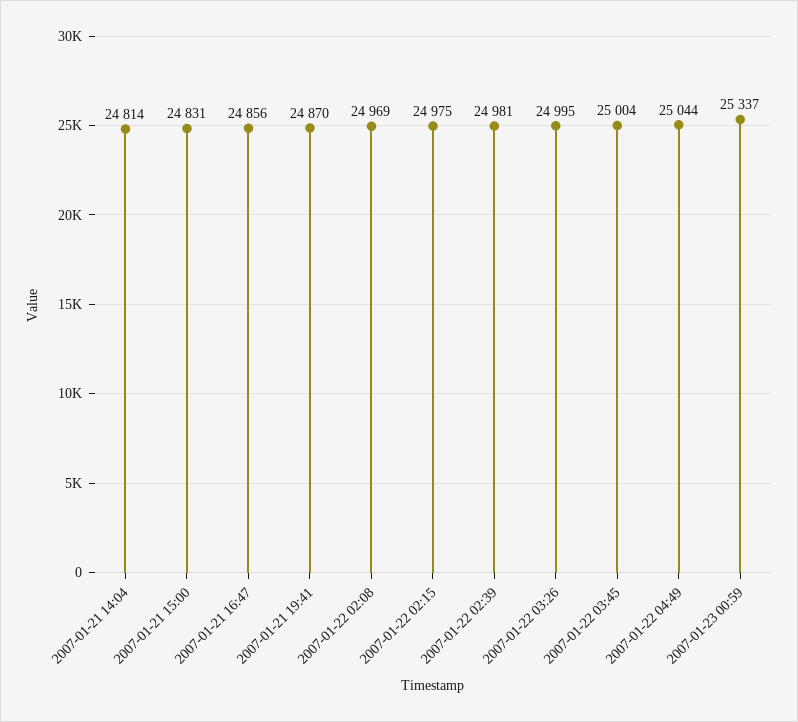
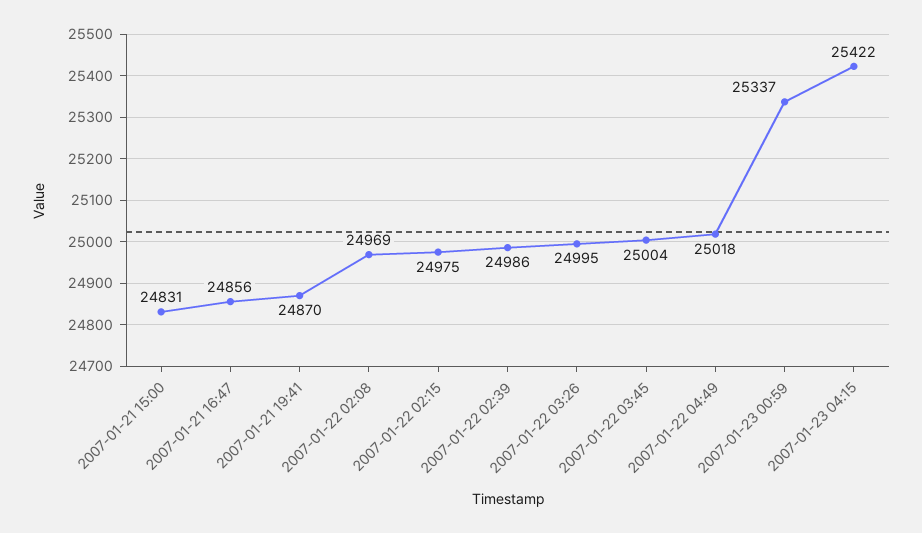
2007-01-21 14:04: 24814 -> none
2007-01-22 02:39: 24981 -> 24986
2007-01-22 04:49: 25044 -> 25018
2007-01-23 04:15: none -> 25422

